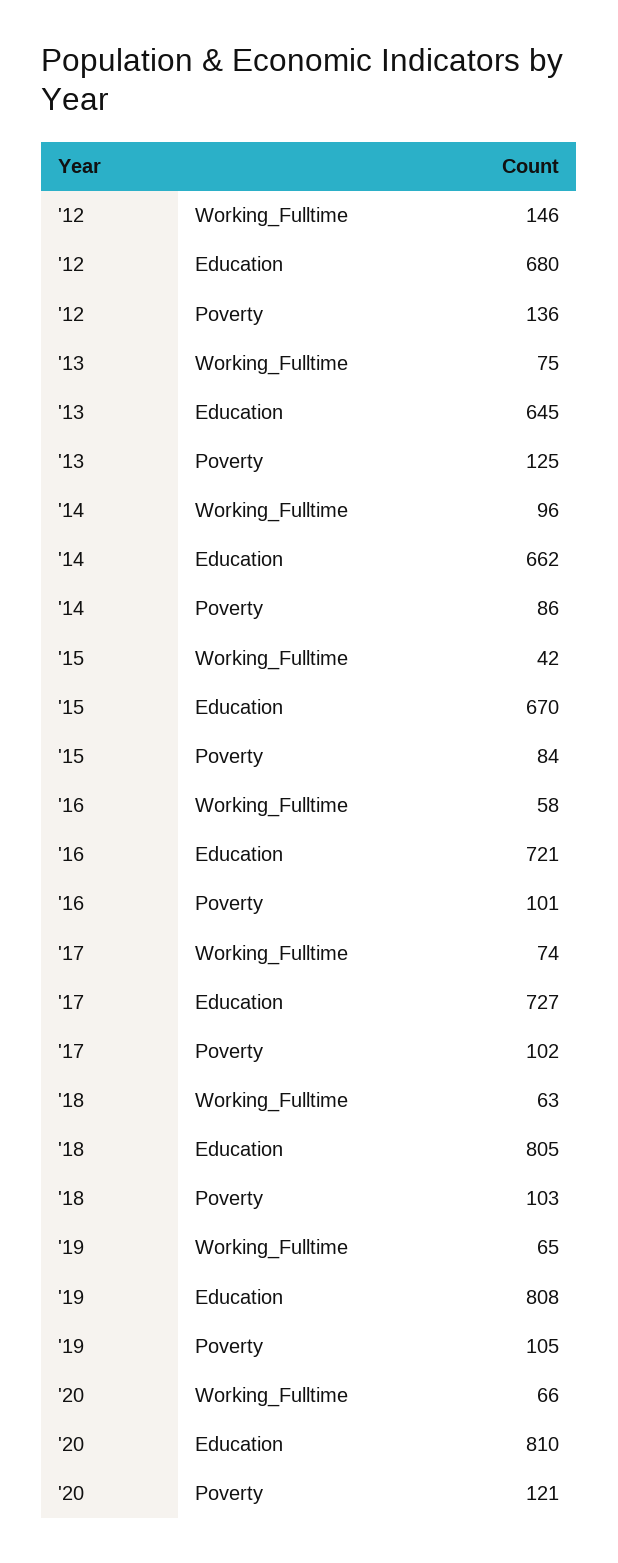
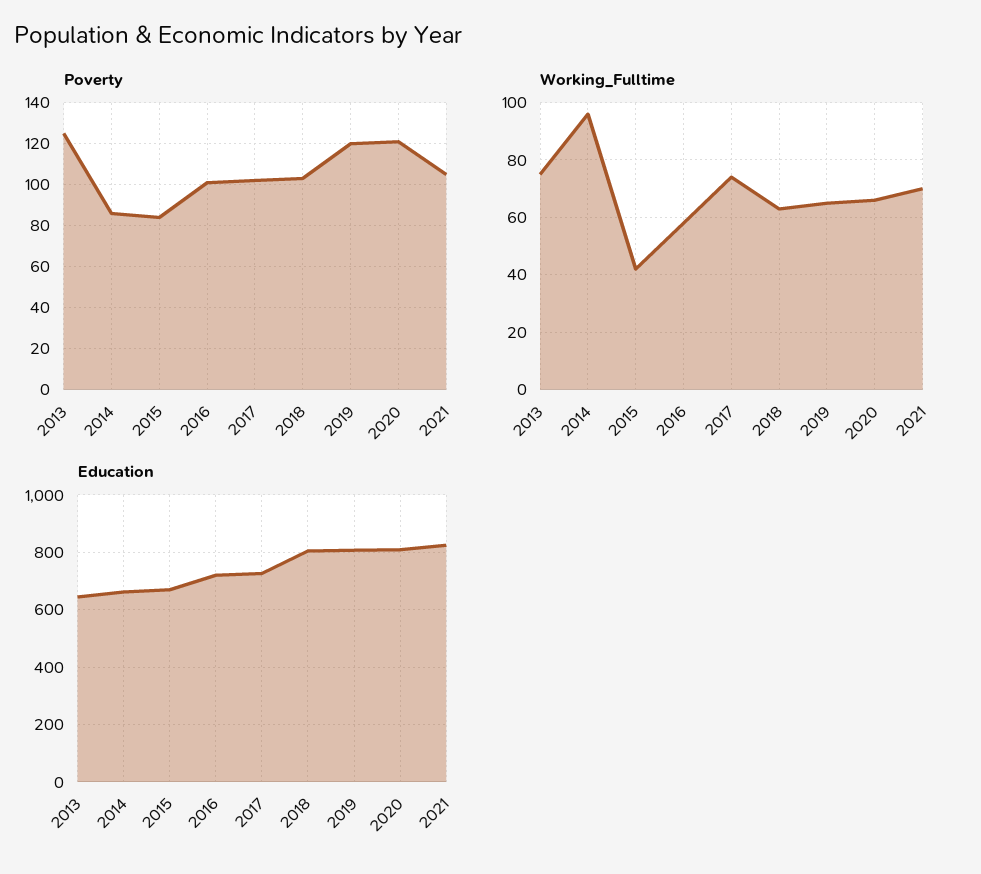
Working_Fulltime, '12: 146 -> none
Education, '12: 680 -> none
Poverty, '12: 136 -> none
Poverty, '19: 105 -> 120
Poverty, 2021: none -> 105
Working_Fulltime, 2021: none -> 70
Education, 2021: none -> 825

